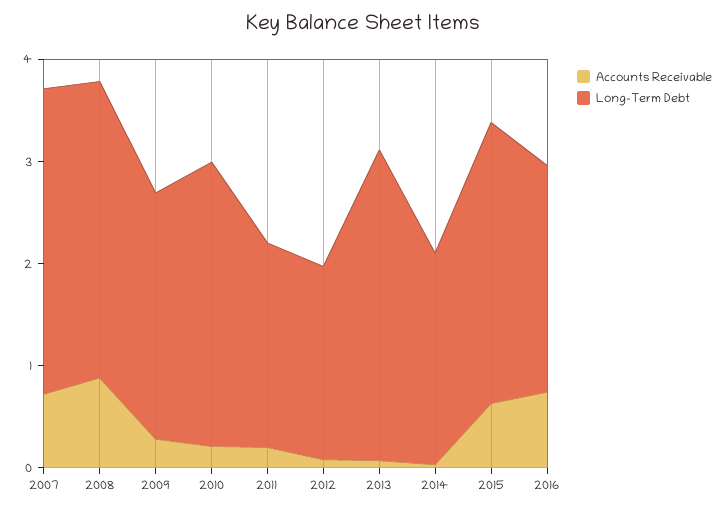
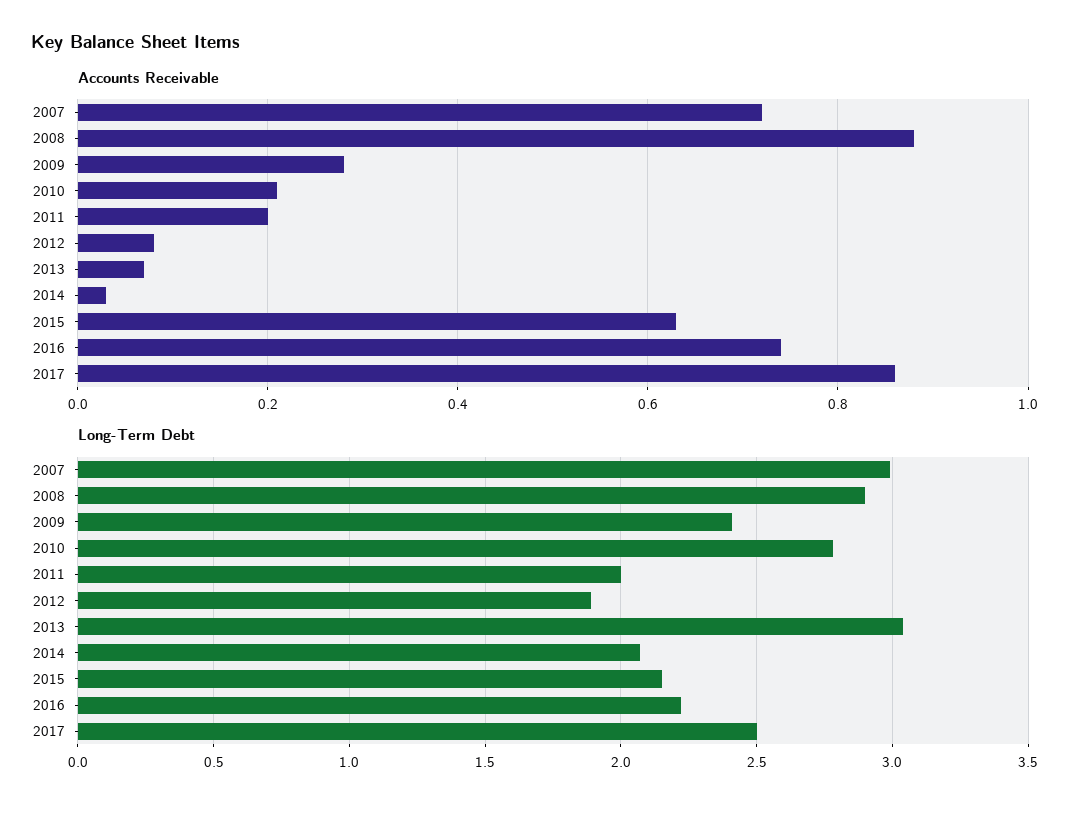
Long-Term Debt, 2015: 2.8 -> 2.15
Accounts Receivable, 2017: none -> 0.85
Long-Term Debt, 2017: none -> 2.5

